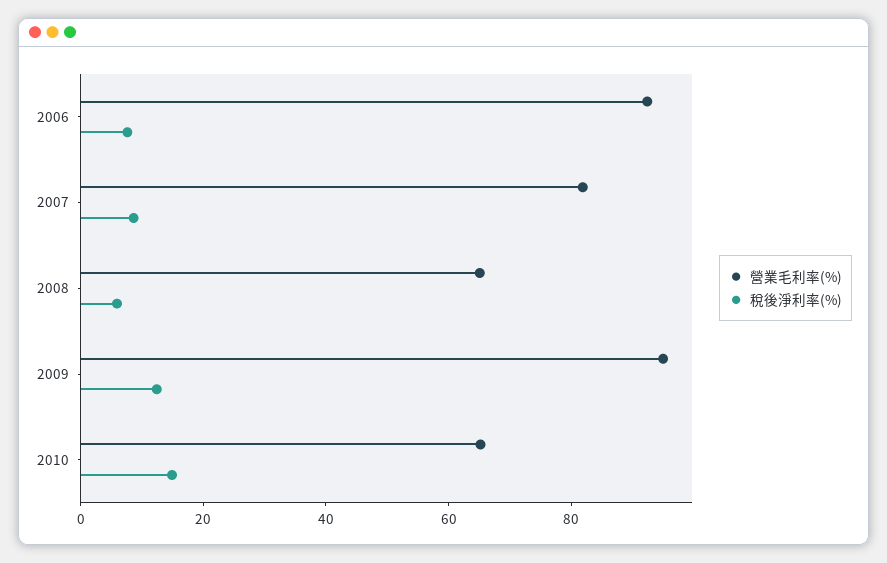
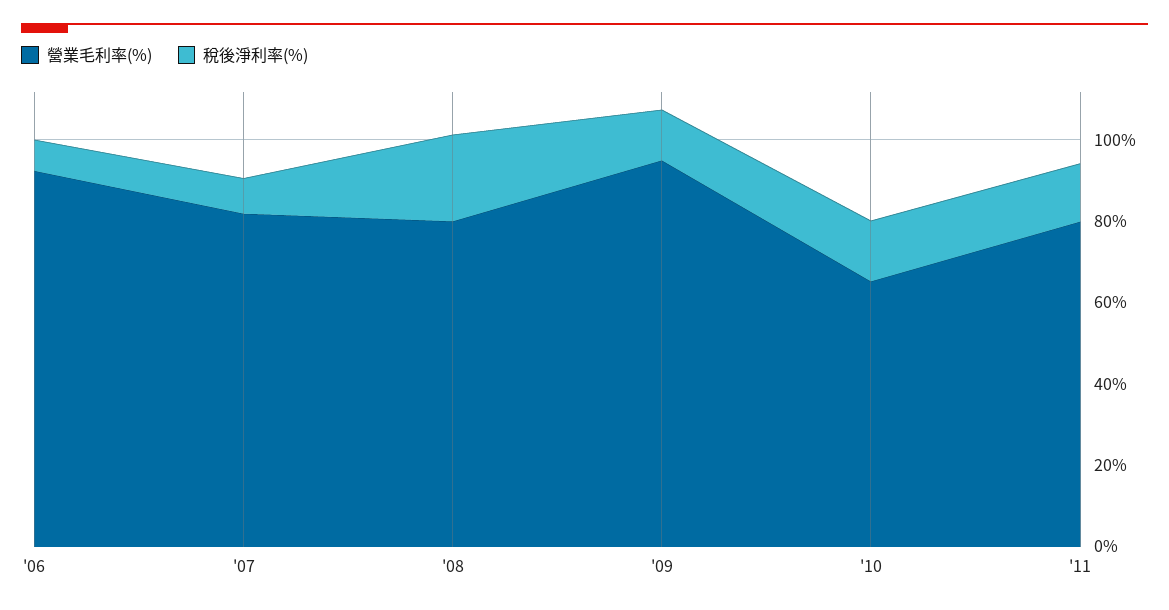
營業毛利率(%), 2008: 65 -> 80
稅後淨利率(%), 2008: 5 -> 20
營業毛利率(%), '11: none -> 80
稅後淨利率(%), '11: none -> 15

